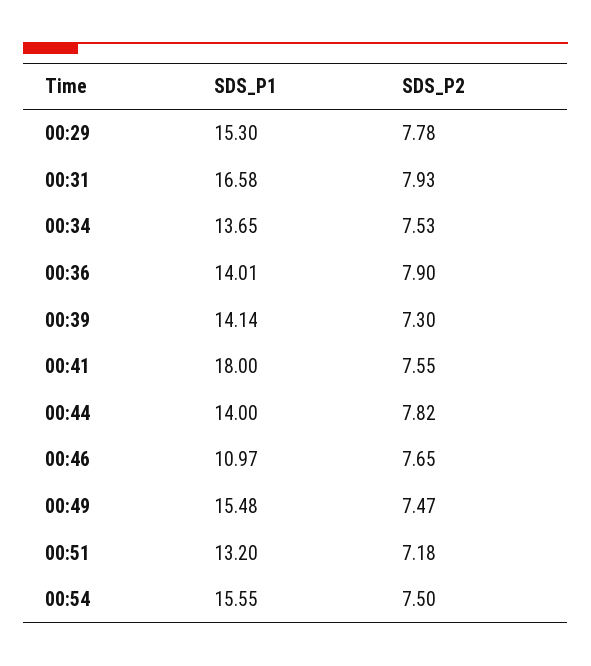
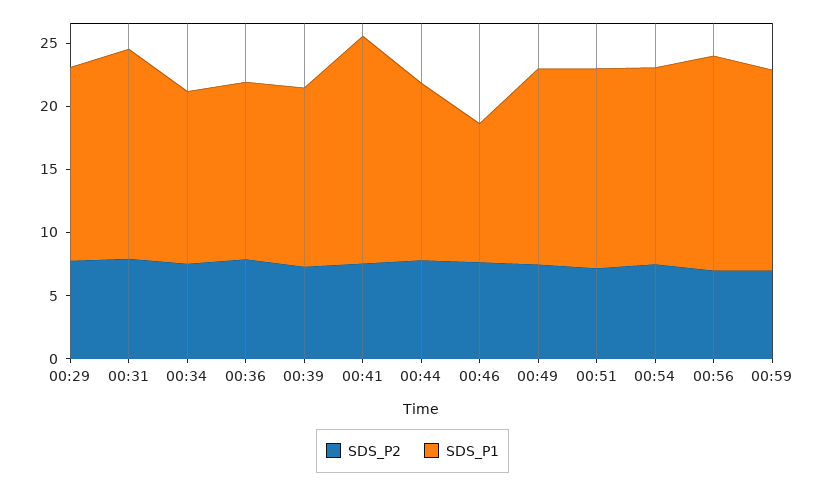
SDS_P1, 00:51: 13.2 -> 16
SDS_P2, 00:56: none -> 7
SDS_P1, 00:56: none -> 17
SDS_P2, 00:59: none -> 7
SDS_P1, 00:59: none -> 16

